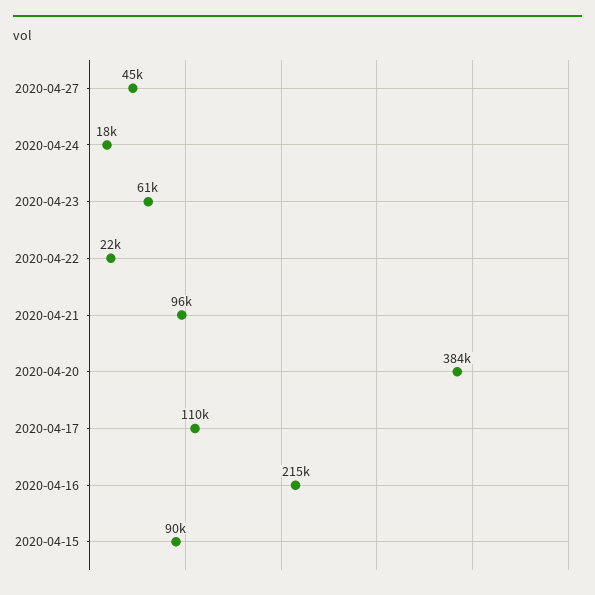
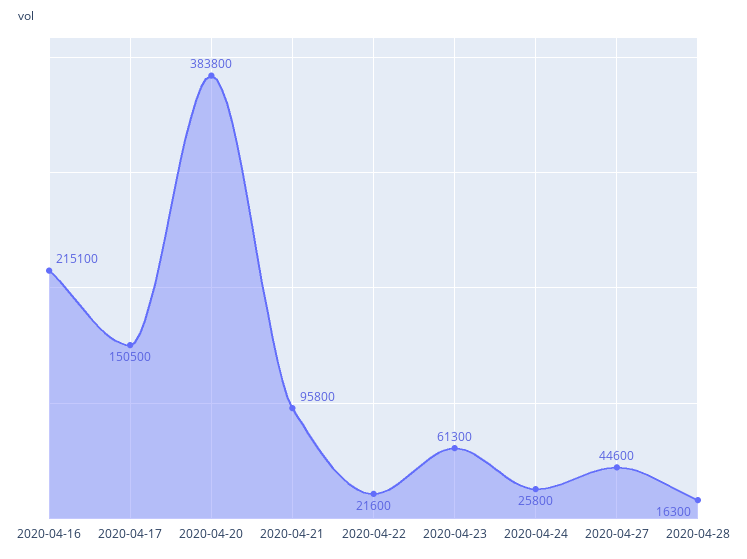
2020-04-24: 18000 -> 25800
2020-04-17: 110000 -> 150500
2020-04-15: 90000 -> none
2020-04-28: none -> 16300

